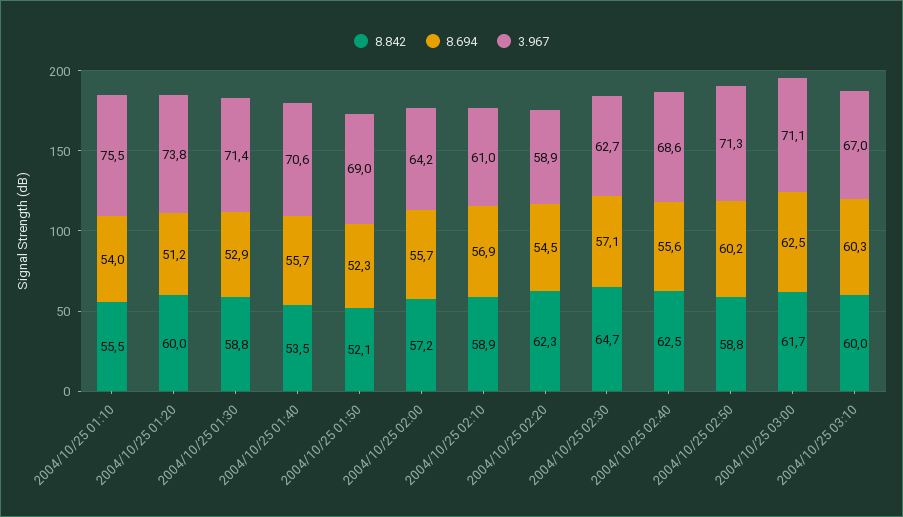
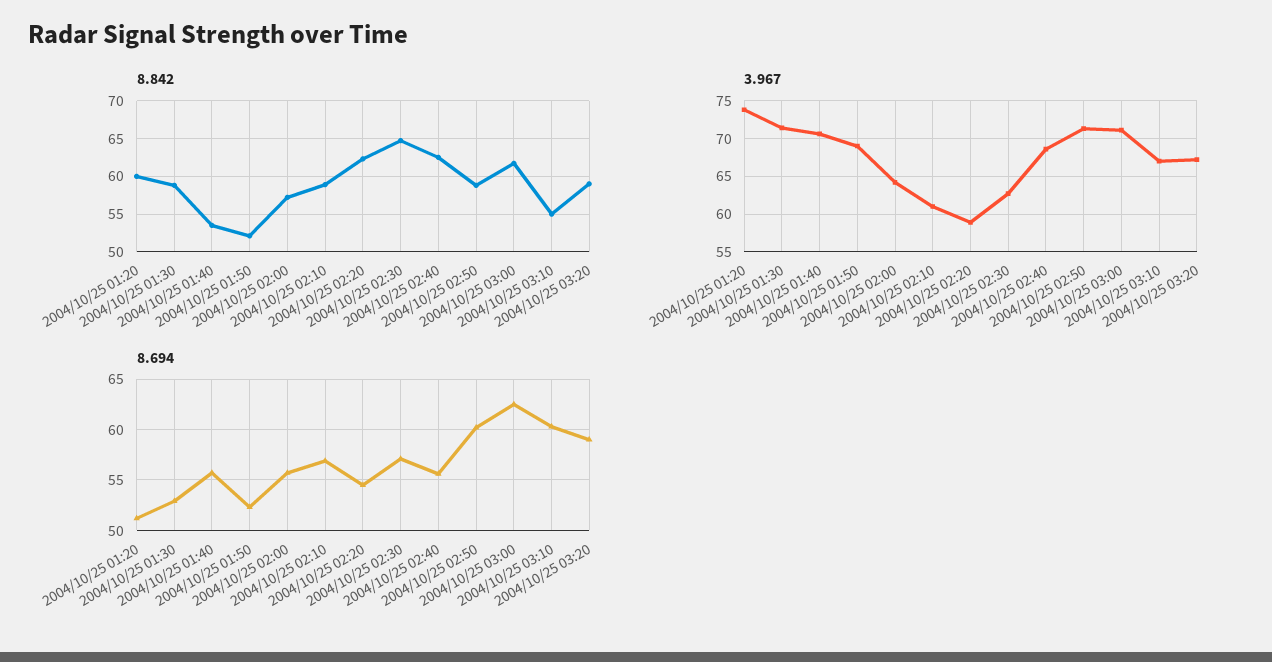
8.842, 2004/10/25 01:10: 55.5 -> none
8.694, 2004/10/25 01:10: 54 -> none
3.967, 2004/10/25 01:10: 75.5 -> none
8.842, 2004/10/25 03:10: 60 -> 55
8.842, 2004/10/25 03:20: none -> 59
3.967, 2004/10/25 03:20: none -> 67
8.694, 2004/10/25 03:20: none -> 59

